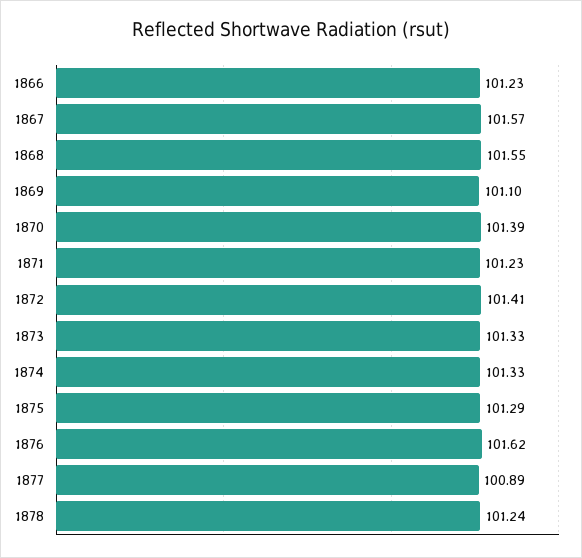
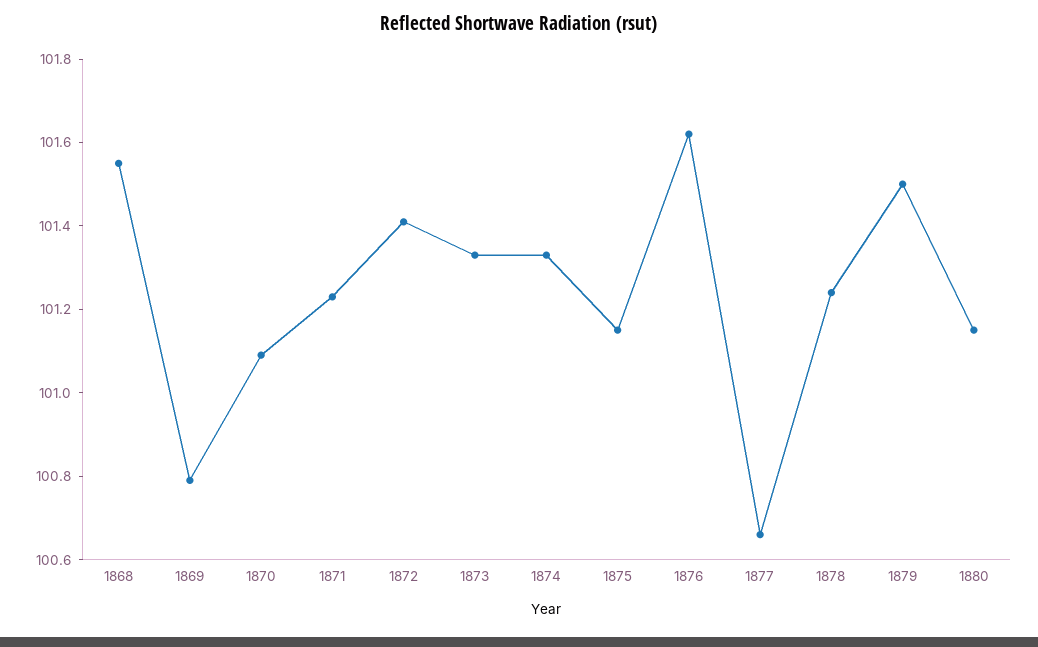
1866: 101.23 -> none
1867: 101.57 -> none
1869: 101.1 -> 100.8
1870: 101.39 -> 101.1
1875: 101.29 -> 101.15
1877: 100.89 -> 100.65
1879: none -> 101.5
1880: none -> 101.15

